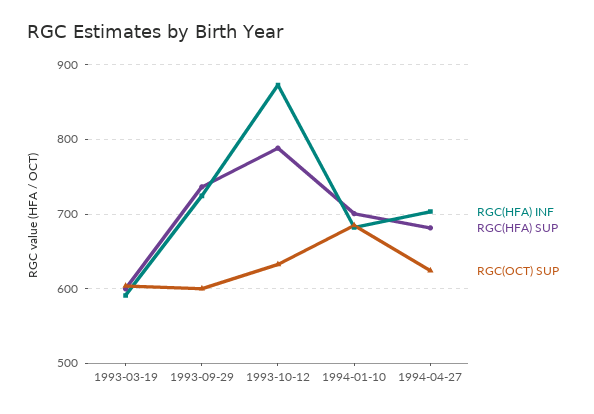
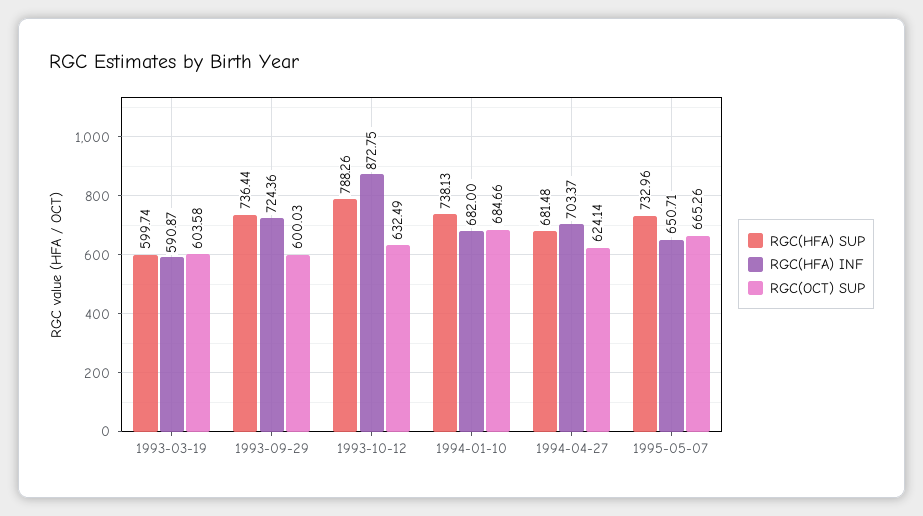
RGC(HFA) SUP, 1994-01-10: 700 -> 738.13
RGC(HFA) SUP, 1995-05-07: none -> 732.96
RGC(HFA) INF, 1995-05-07: none -> 650.71
RGC(OCT) SUP, 1995-05-07: none -> 665.26

